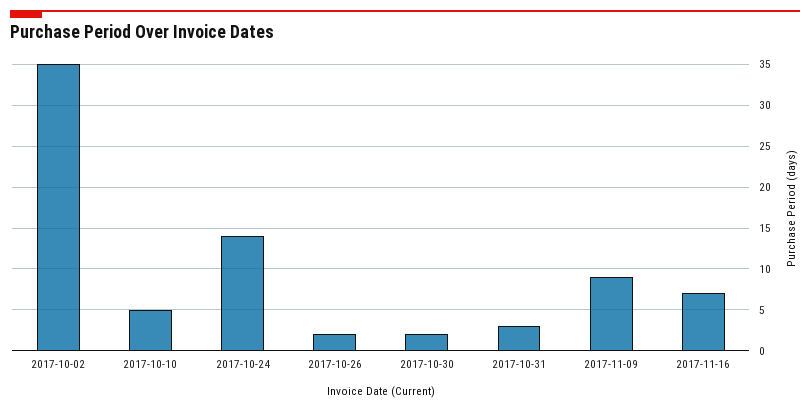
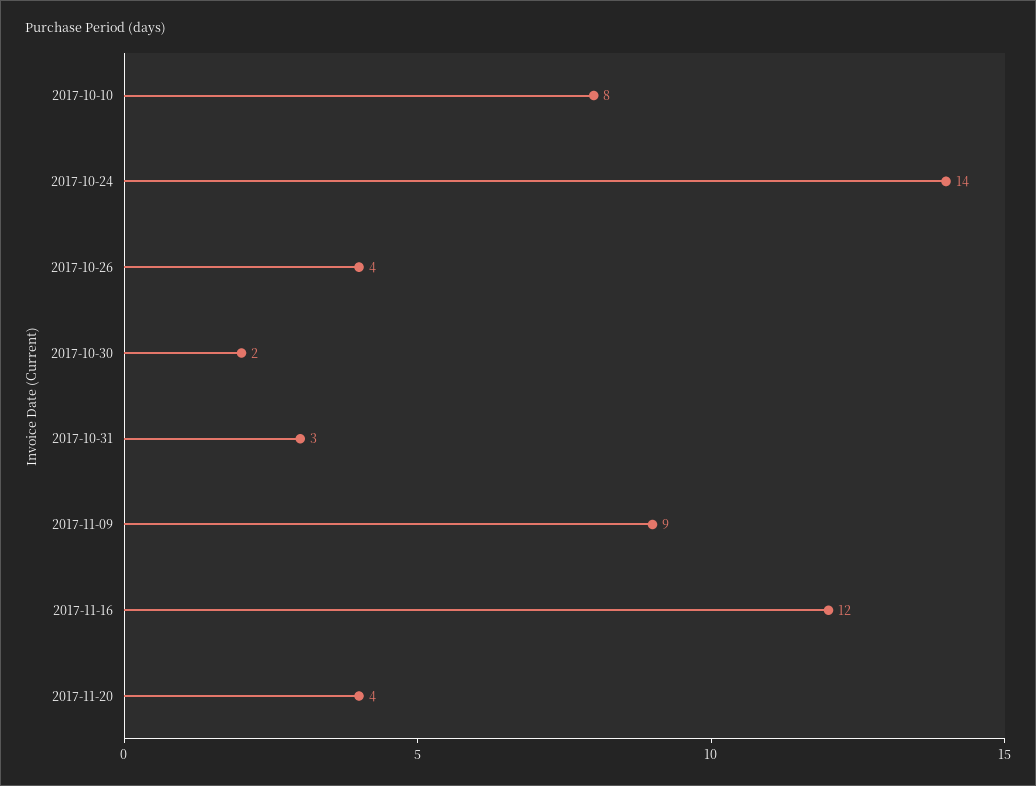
2017-10-02: 35 -> none
2017-10-10: 5 -> 8
2017-10-26: 2 -> 4
2017-11-16: 7 -> 12
2017-11-20: none -> 4

